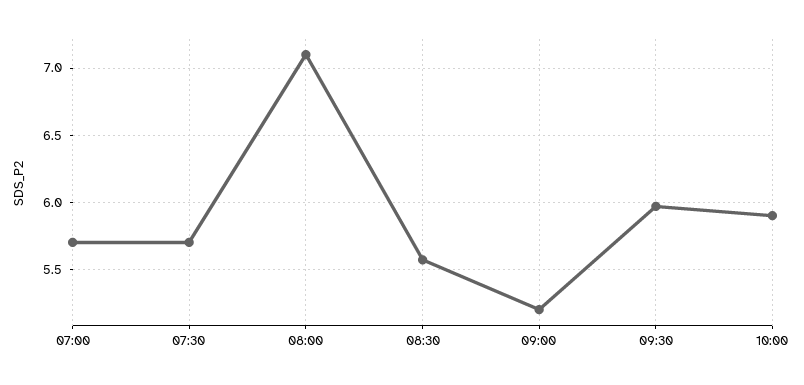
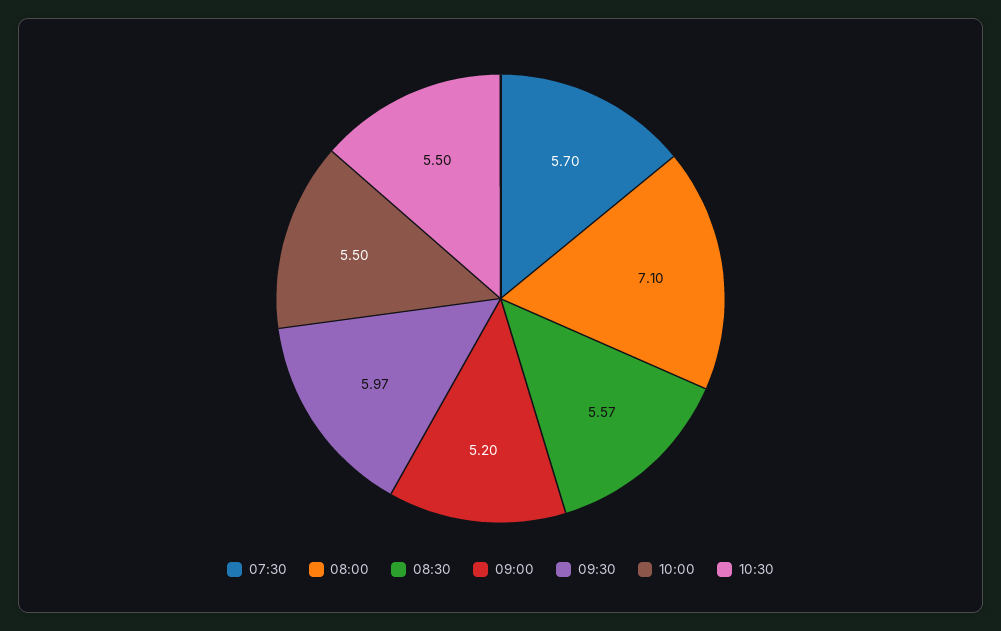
07:00: 5.7 -> none
10:00: 5.9 -> 5.5
10:30: none -> 5.5

